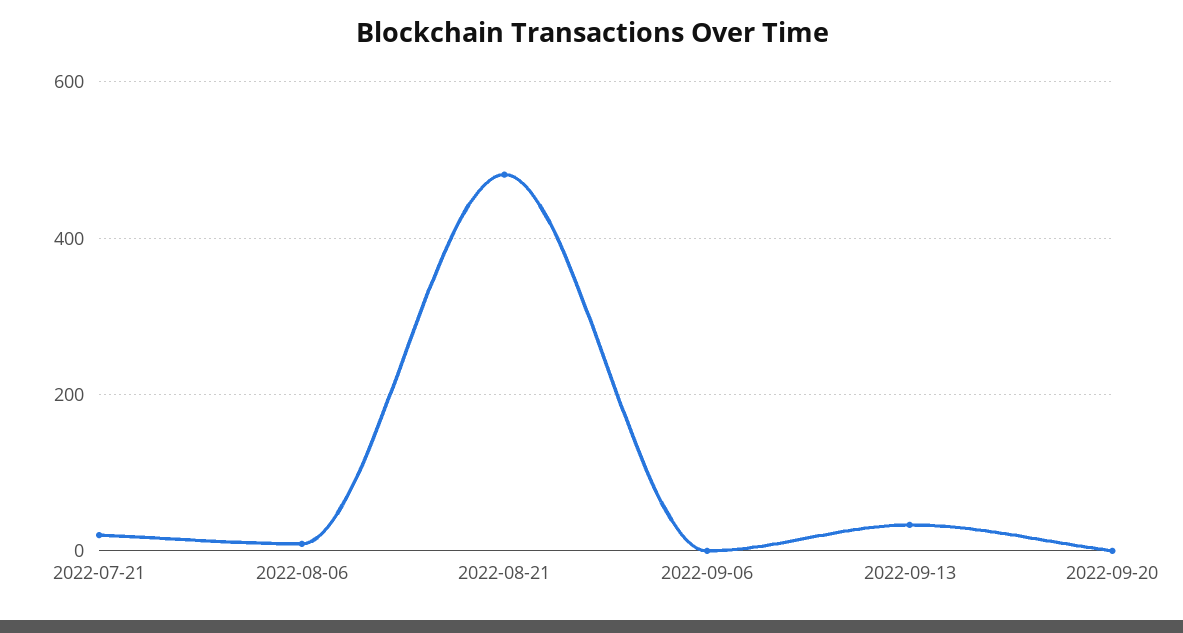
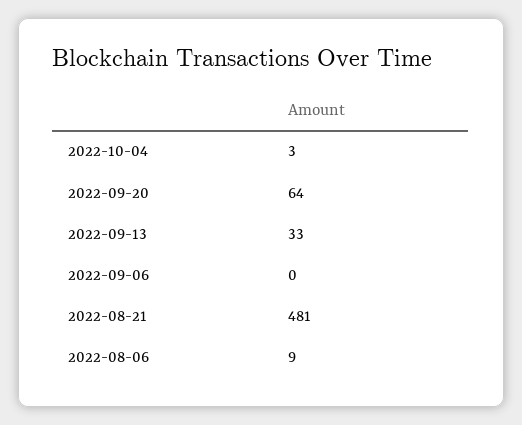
2022-07-21: 20 -> none
2022-09-20: 0 -> 64
2022-10-04: none -> 3

